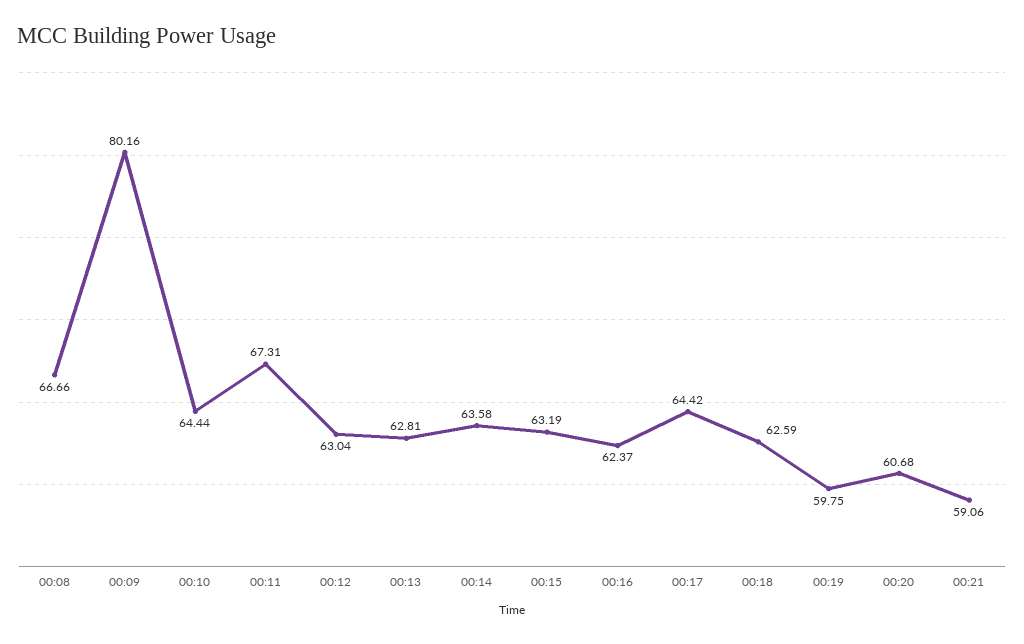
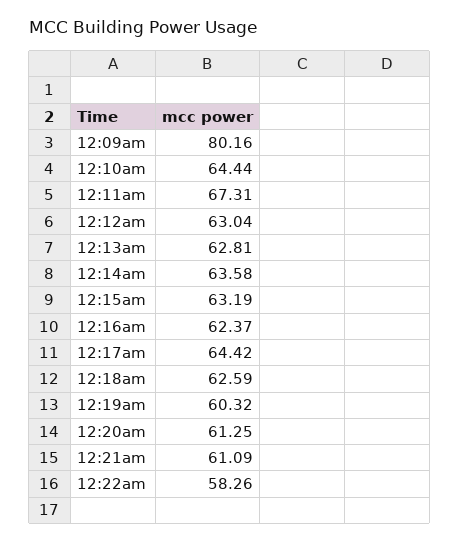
00:08: 66.66 -> none
00:19: 59.75 -> 60.32
00:20: 60.68 -> 61.25
00:21: 59.06 -> 61.09
12:22am: none -> 58.26

